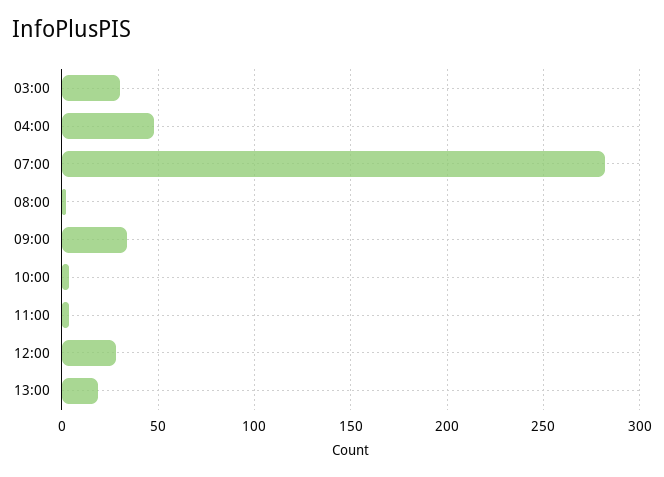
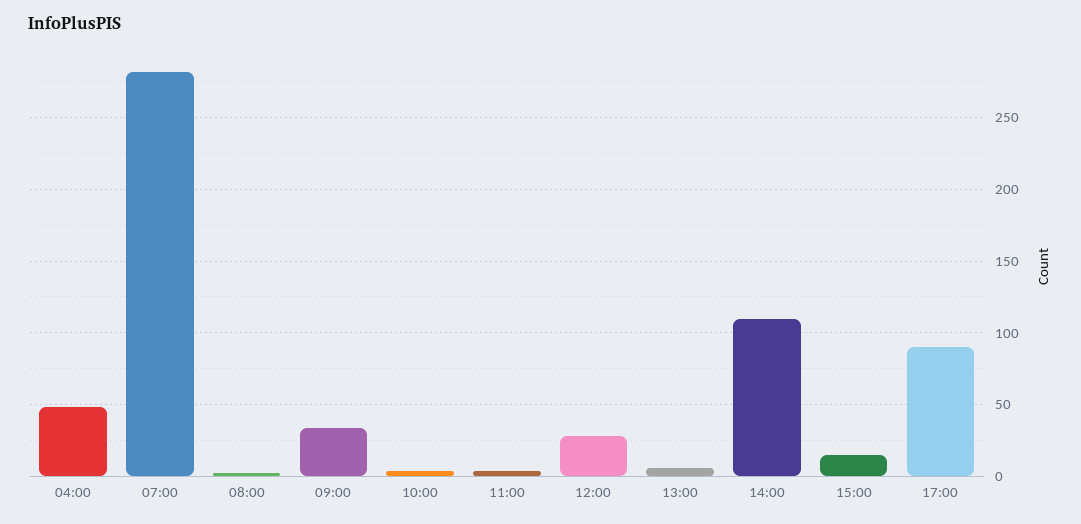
03:00: 30 -> none
13:00: 20 -> 5
14:00: none -> 110
15:00: none -> 15
17:00: none -> 90

